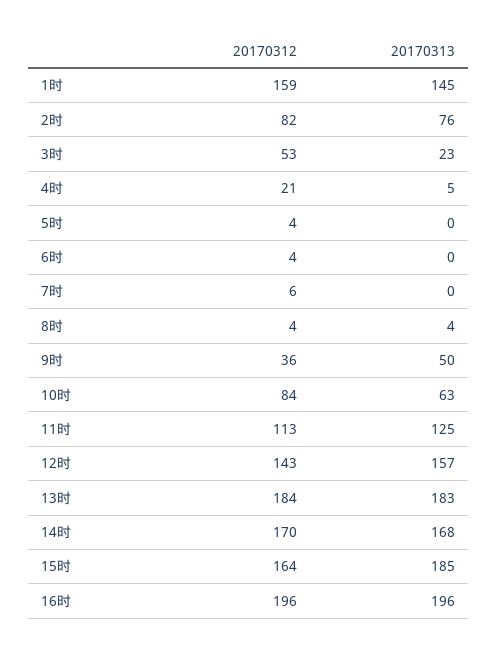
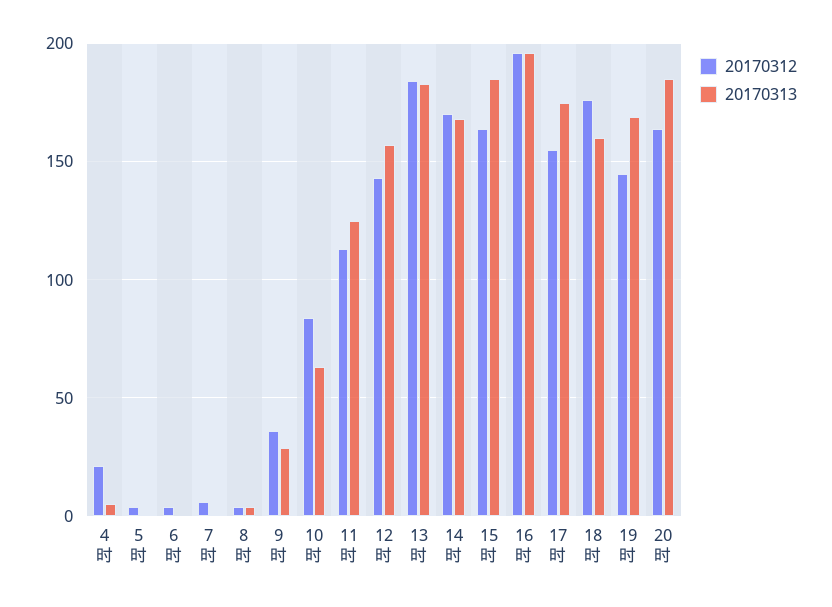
20170312, 1时: 159 -> none
20170313, 1时: 145 -> none
20170312, 2时: 82 -> none
20170313, 2时: 76 -> none
20170312, 3时: 53 -> none
20170313, 3时: 23 -> none
20170313, 9时: 50 -> 30
20170312, 17时: none -> 155
20170313, 17时: none -> 175
20170312, 18时: none -> 175
20170313, 18时: none -> 160
20170312, 19时: none -> 145
20170313, 19时: none -> 170
20170312, 20时: none -> 165
20170313, 20时: none -> 185

